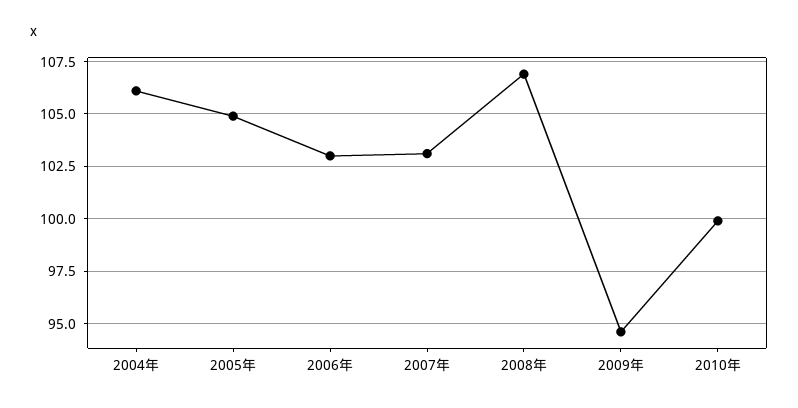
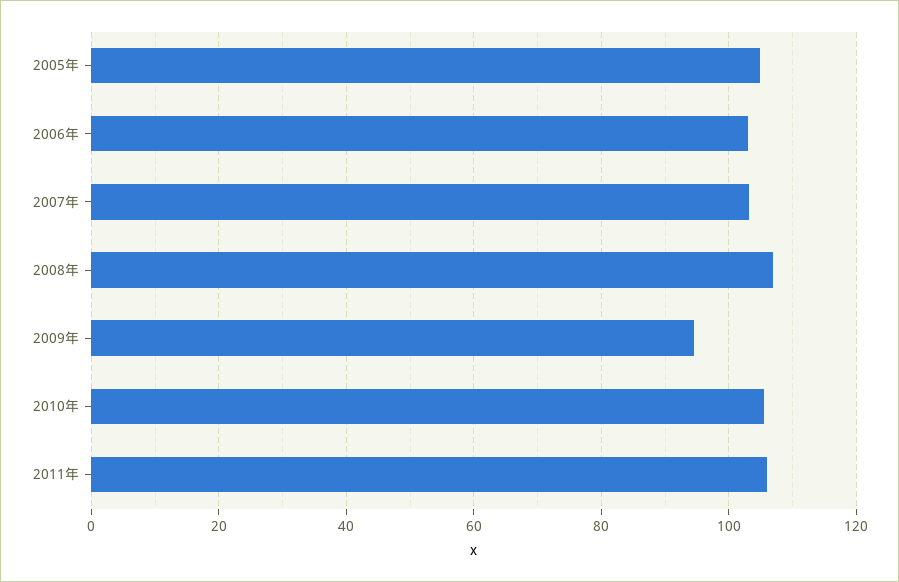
2004年: 106 -> none
2010年: 100 -> 106
2011年: none -> 106

